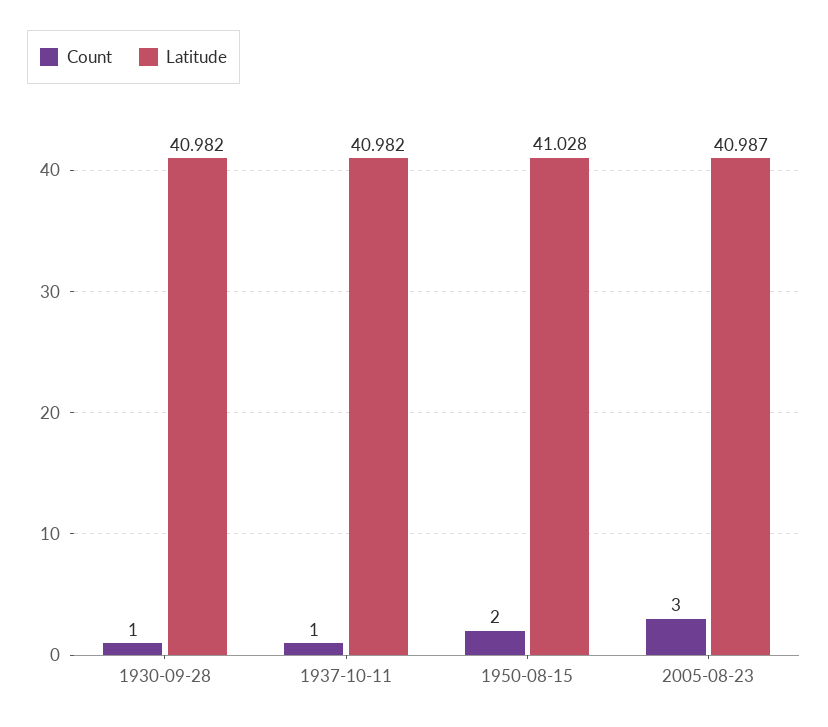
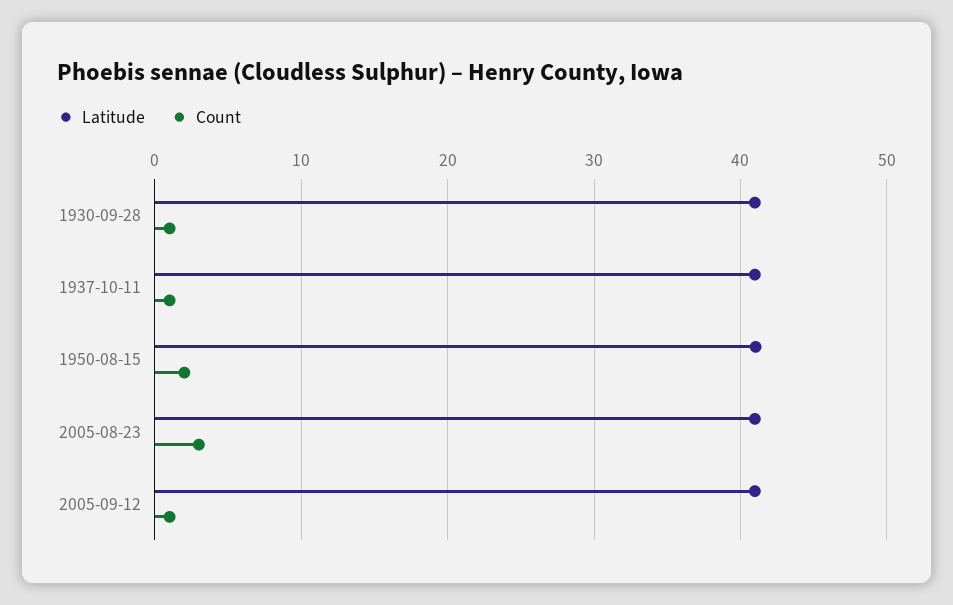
Latitude, 2005-09-12: none -> 41
Count, 2005-09-12: none -> 1

